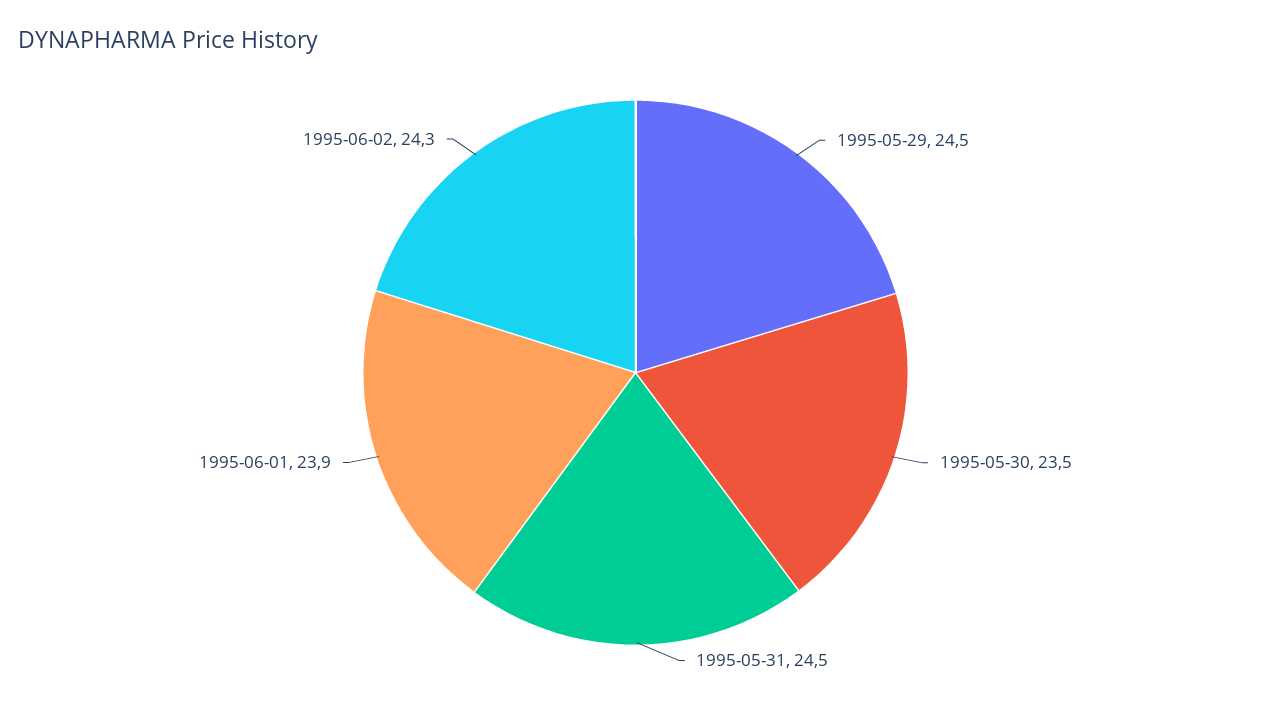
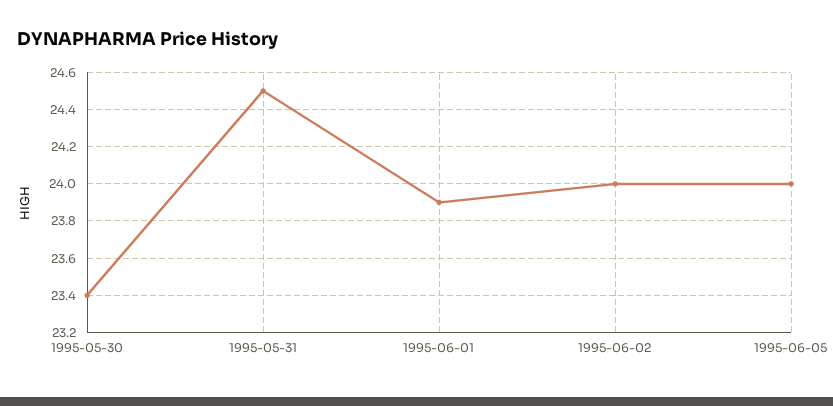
1995-05-29: 24.5 -> none
1995-05-30: 23.5 -> 23.4
1995-06-02: 24.3 -> 24
1995-06-05: none -> 24

